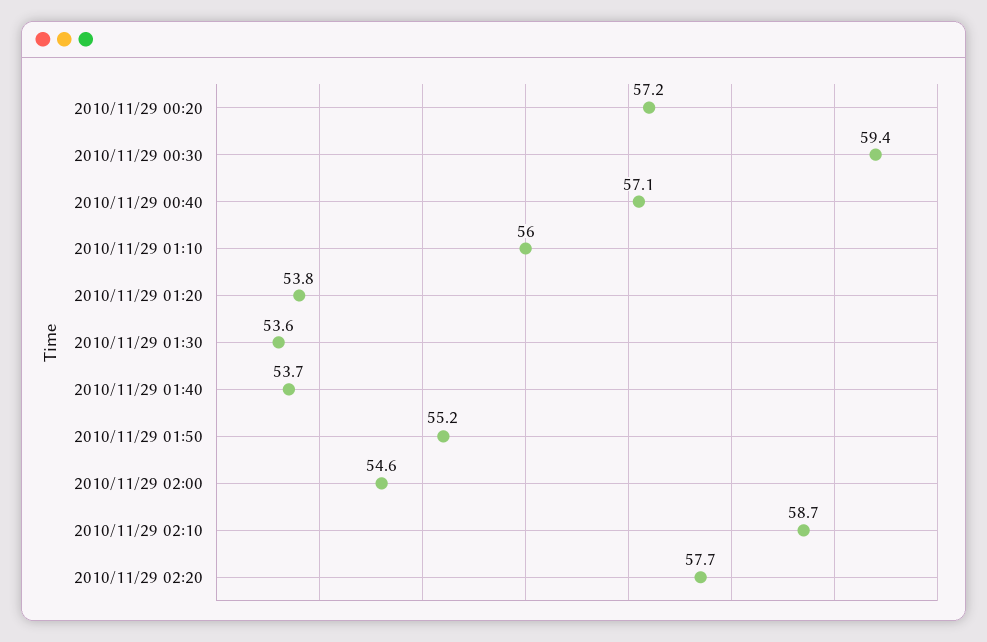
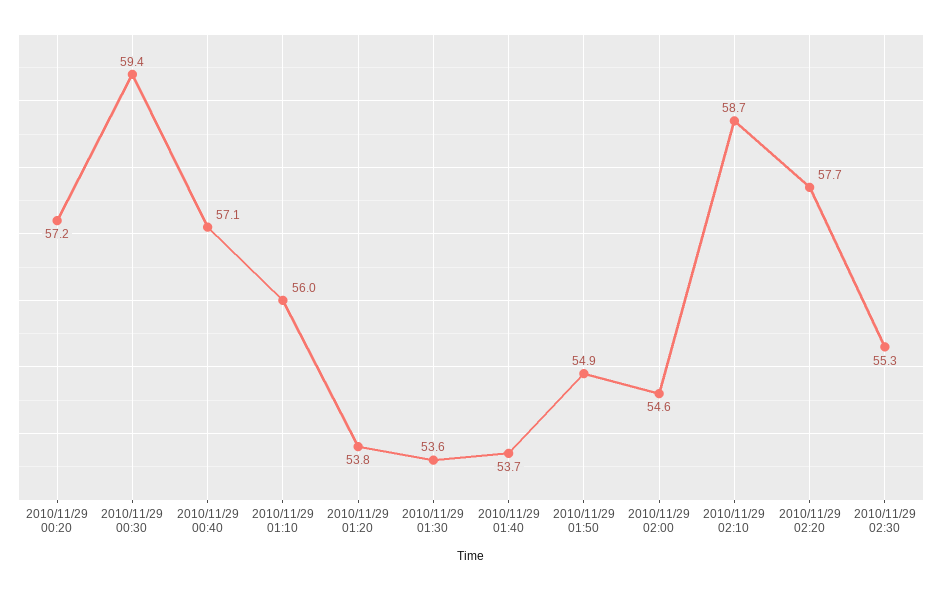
2010/11/29 01:50: 55.2 -> 54.9
2010/11/29 02:30: none -> 55.3

